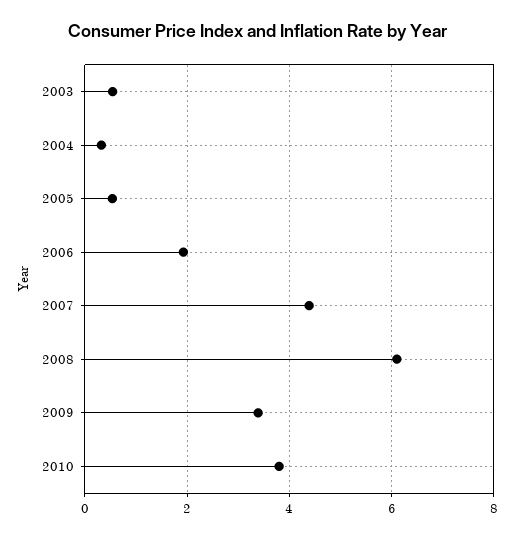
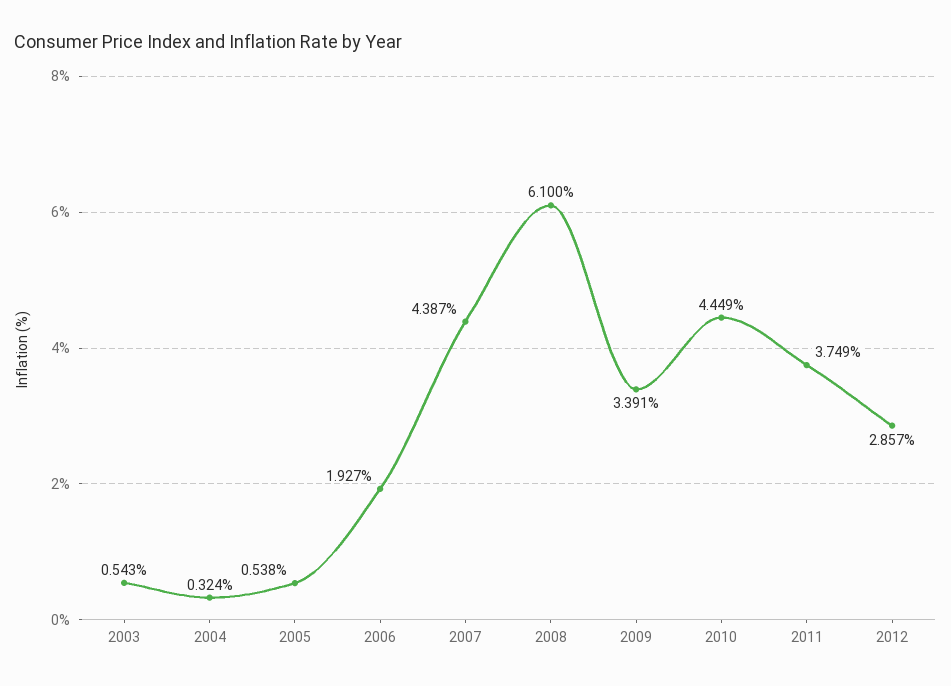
2010: 3.8 -> 4.449
2011: none -> 3.749
2012: none -> 2.857

